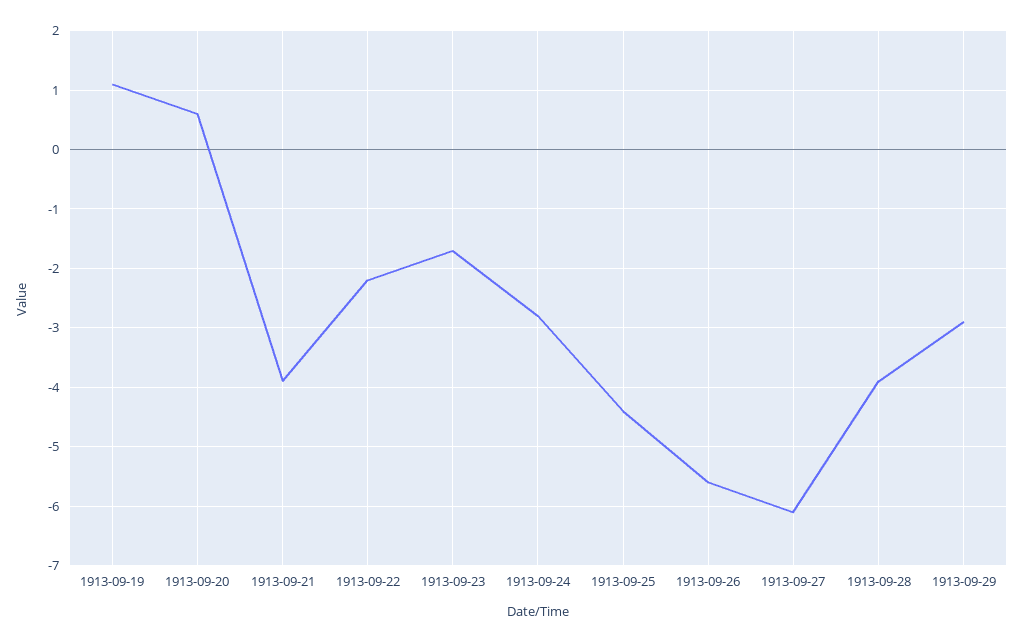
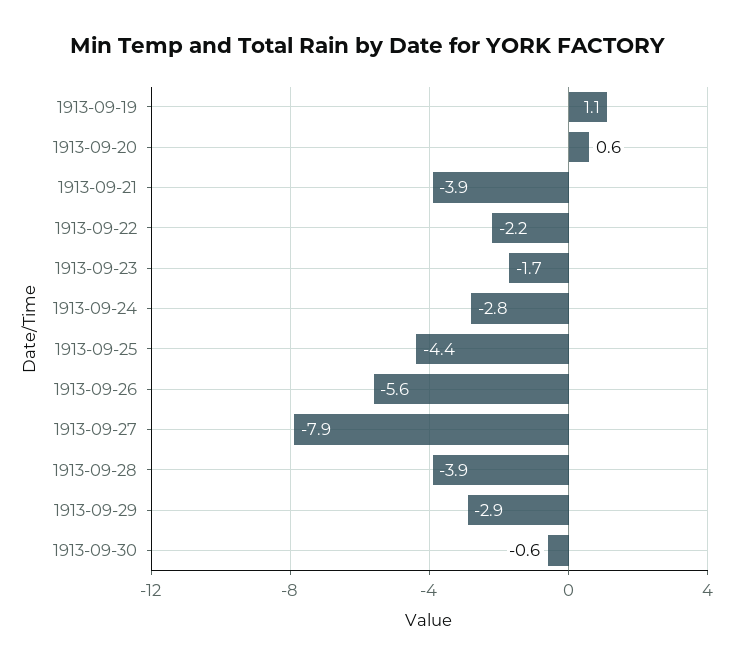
1913-09-27: -6 -> -7.9
1913-09-30: none -> -0.6

